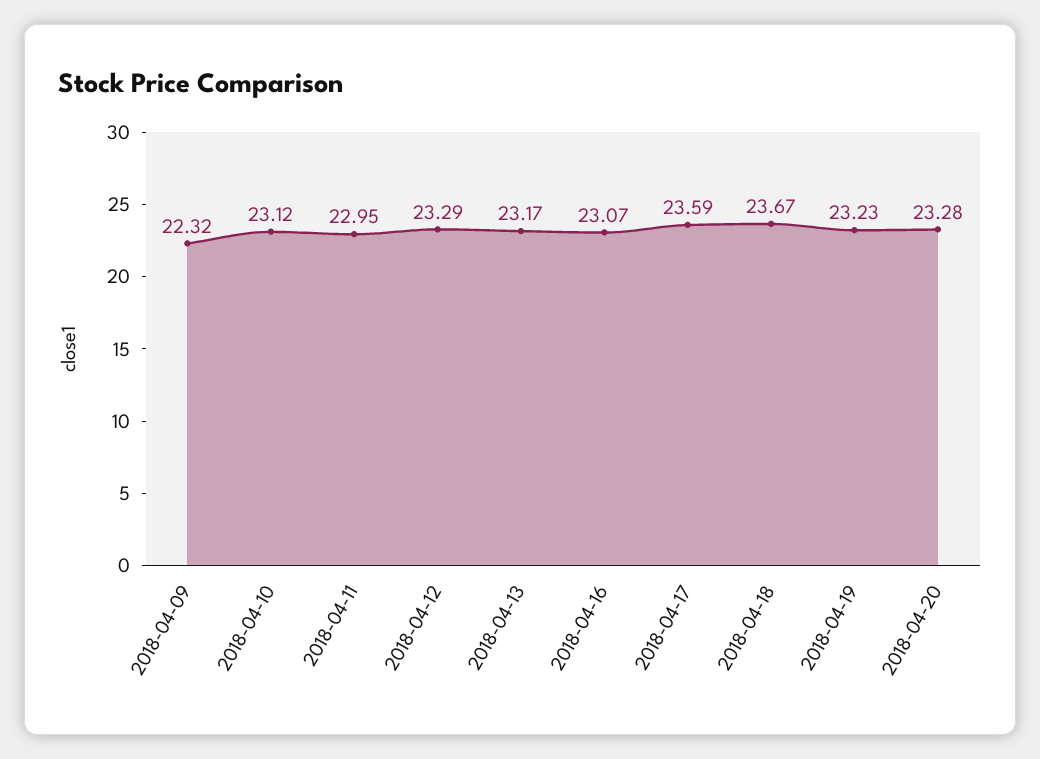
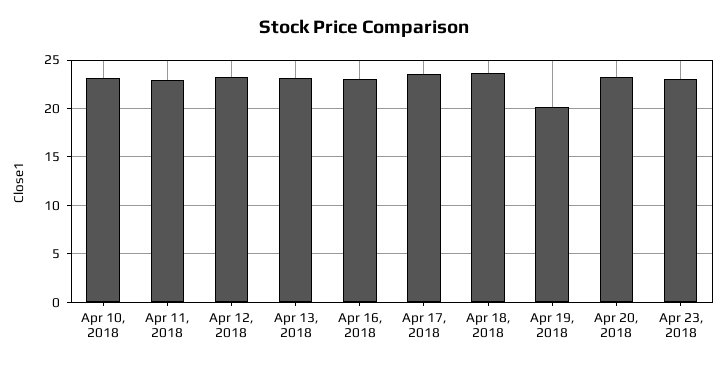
2018-04-09: 22.32 -> none
2018-04-19: 23.23 -> 20
Apr 23, 2018: none -> 23

